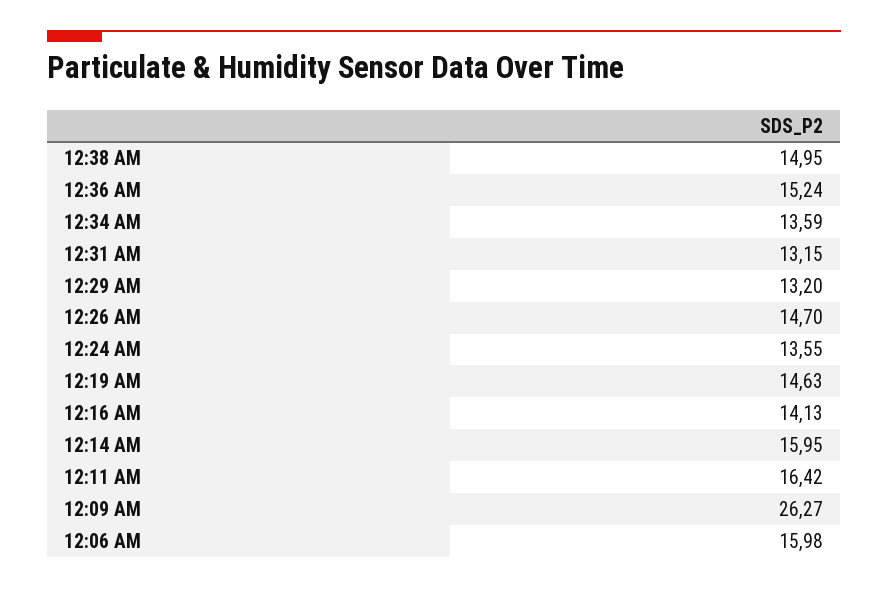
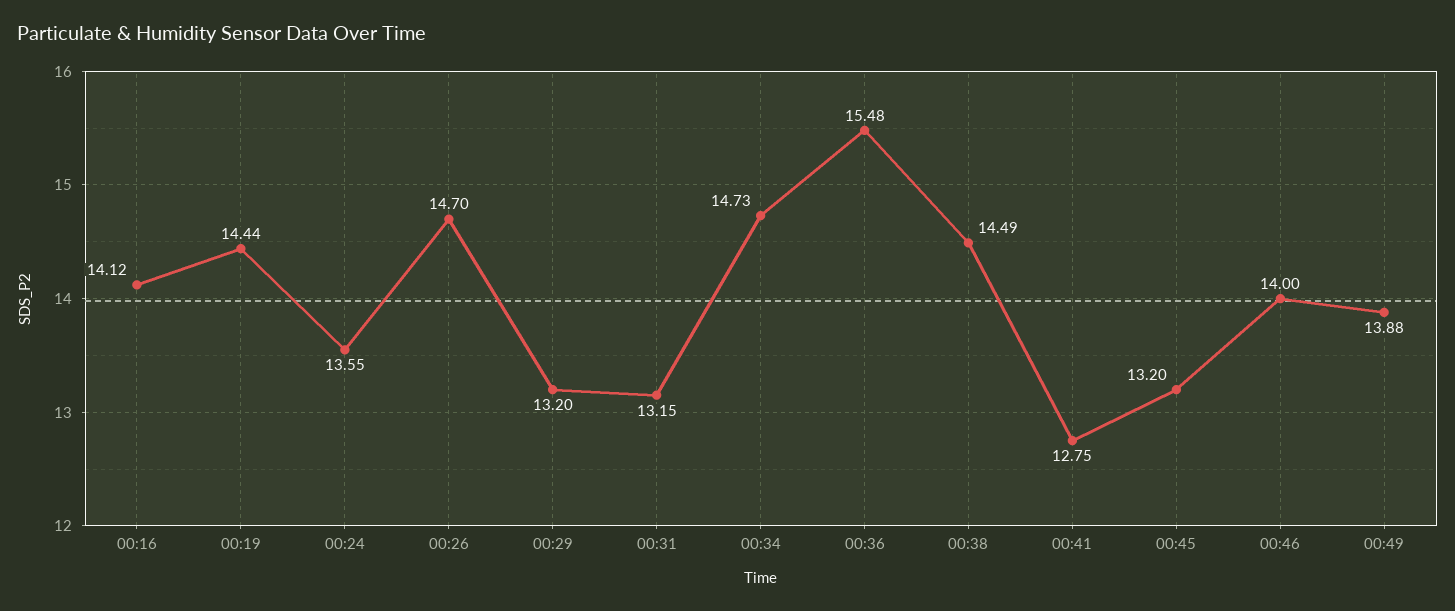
12:38 AM: 14.95 -> 14.49
12:36 AM: 15.24 -> 15.48
12:34 AM: 13.59 -> 14.73
12:19 AM: 14.63 -> 14.44
12:16 AM: 14.13 -> 14.12
12:14 AM: 15.95 -> none
12:11 AM: 16.42 -> none
12:09 AM: 26.27 -> none
12:06 AM: 15.98 -> none
00:41: none -> 12.75
00:45: none -> 13.2
00:46: none -> 14
00:49: none -> 13.88

